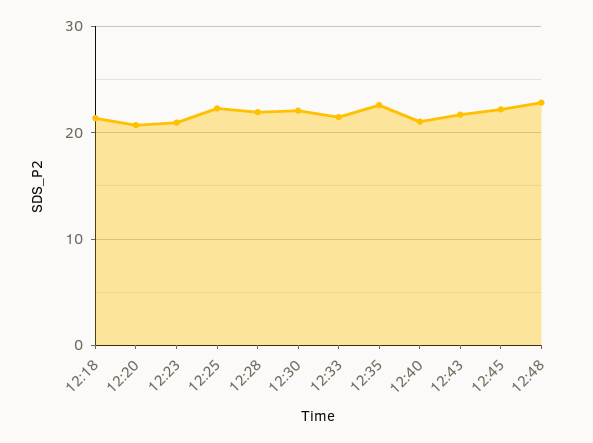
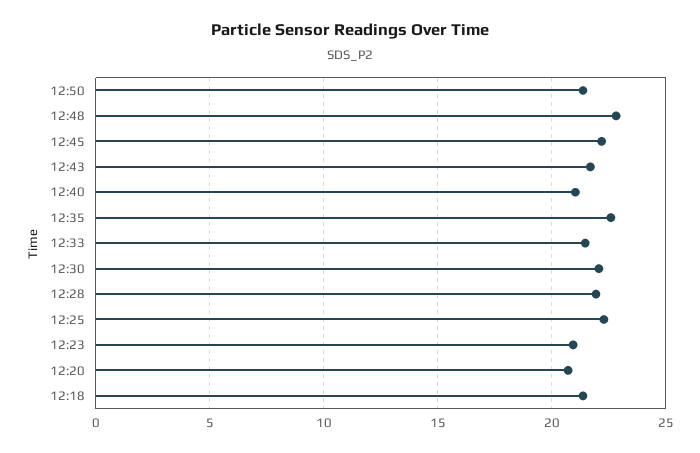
12:50: none -> 21.5

